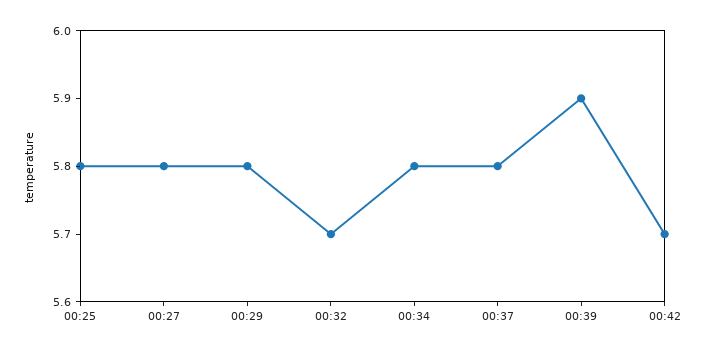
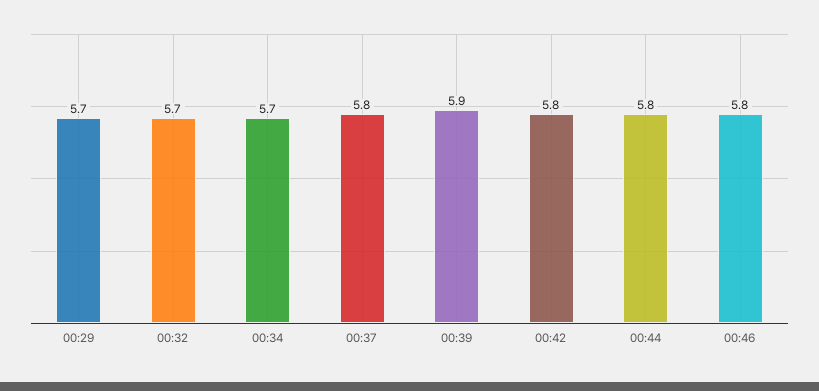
00:25: 5.8 -> none
00:27: 5.8 -> none
00:29: 5.8 -> 5.7
00:34: 5.8 -> 5.7
00:42: 5.7 -> 5.8
00:44: none -> 5.8
00:46: none -> 5.8

